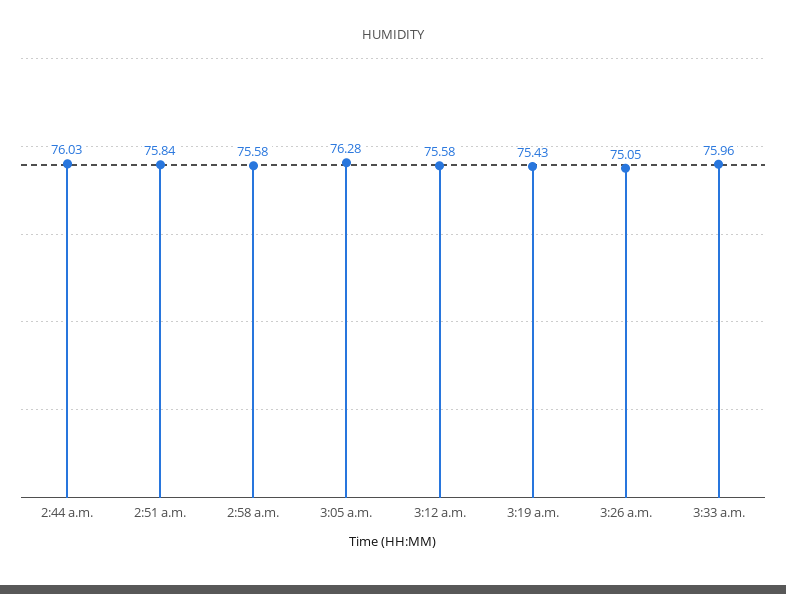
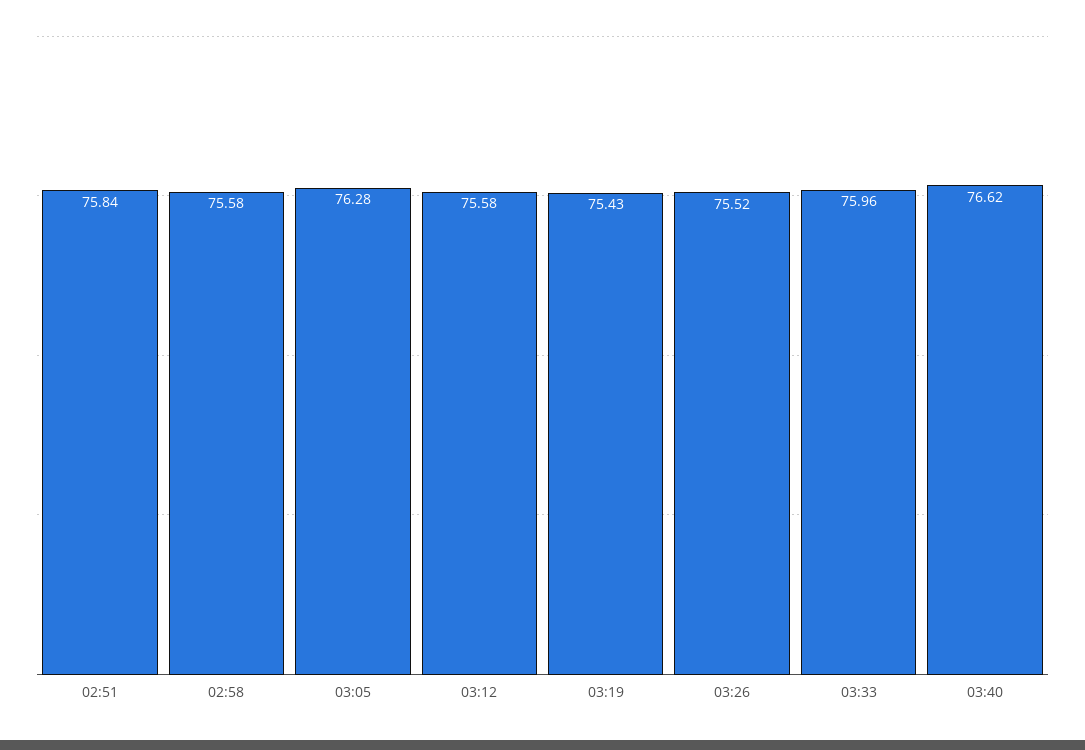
2:44 a.m.: 76.03 -> none
3:26 a.m.: 75.05 -> 75.52
03:40: none -> 76.62

